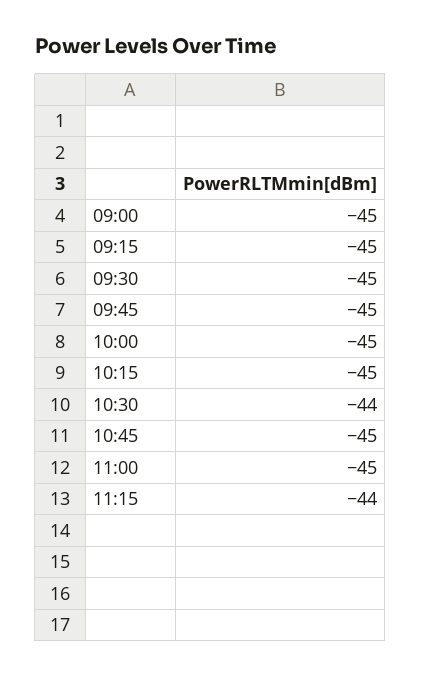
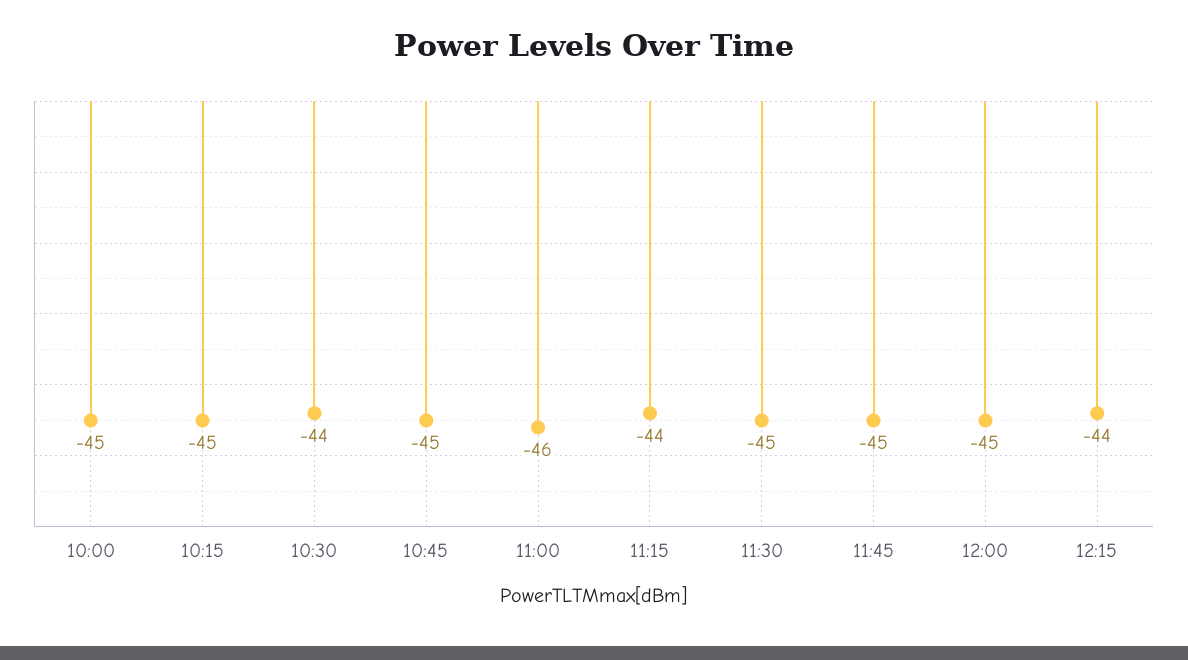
09:00: -45 -> none
09:15: -45 -> none
09:30: -45 -> none
09:45: -45 -> none
11:00: -45 -> -46
11:30: none -> -45
11:45: none -> -45
12:00: none -> -45
12:15: none -> -44

